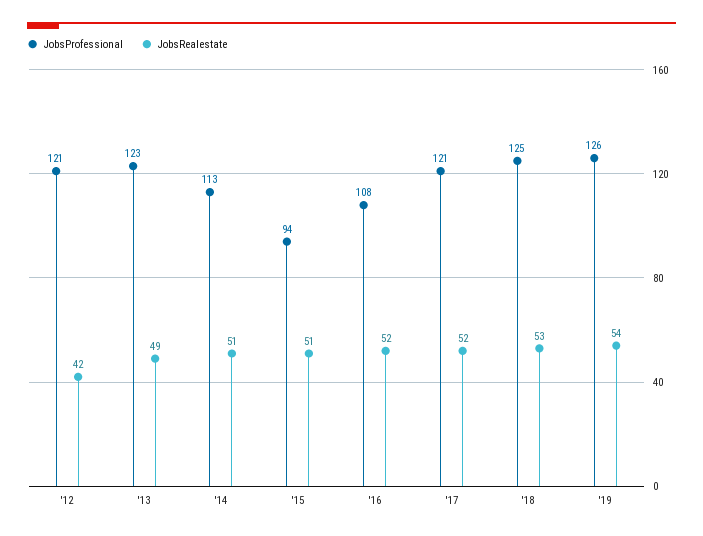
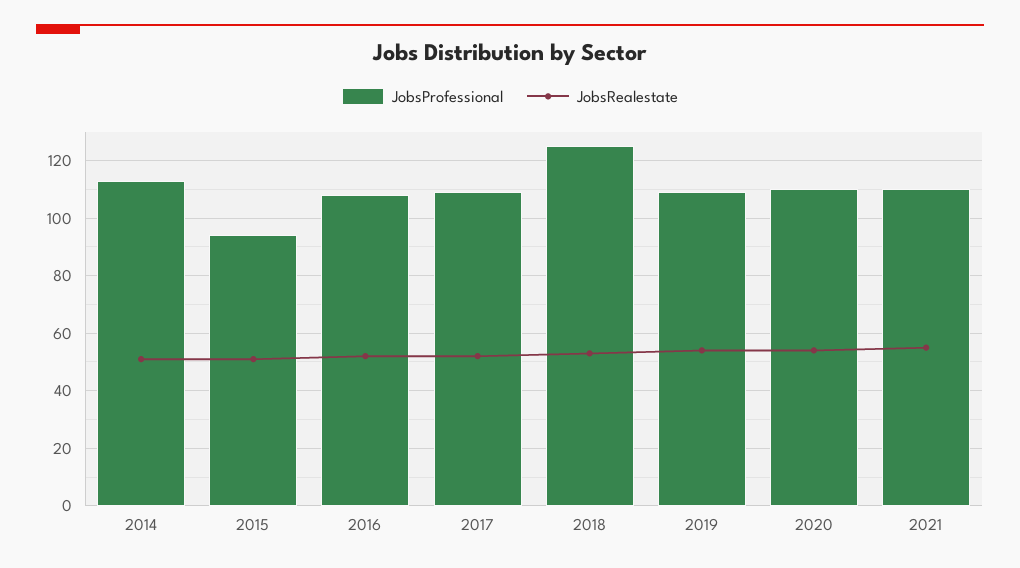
JobsProfessional, '12: 121 -> none
JobsRealestate, '12: 42 -> none
JobsProfessional, '13: 123 -> none
JobsRealestate, '13: 49 -> none
JobsProfessional, '17: 121 -> 110
JobsProfessional, '19: 126 -> 110
JobsProfessional, 2020: none -> 110
JobsRealestate, 2020: none -> 55
JobsProfessional, 2021: none -> 110
JobsRealestate, 2021: none -> 55

